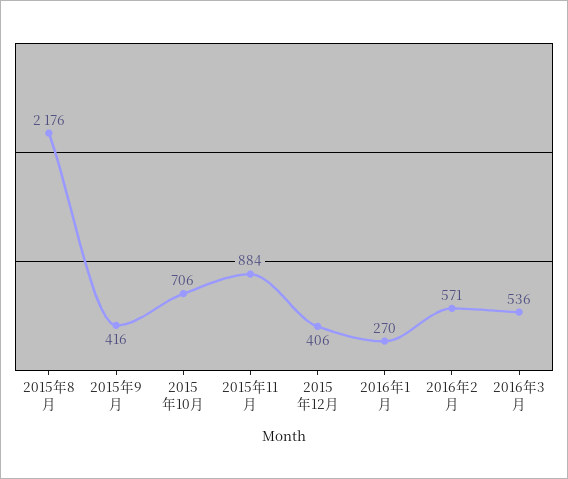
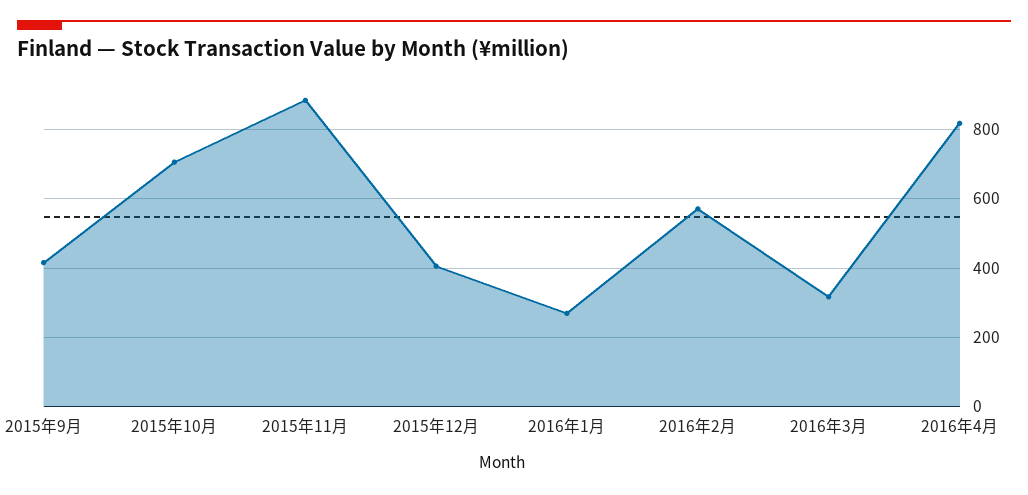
2015年8月: 2176 -> none
2016年3月: 536 -> 320
2016年4月: none -> 820

